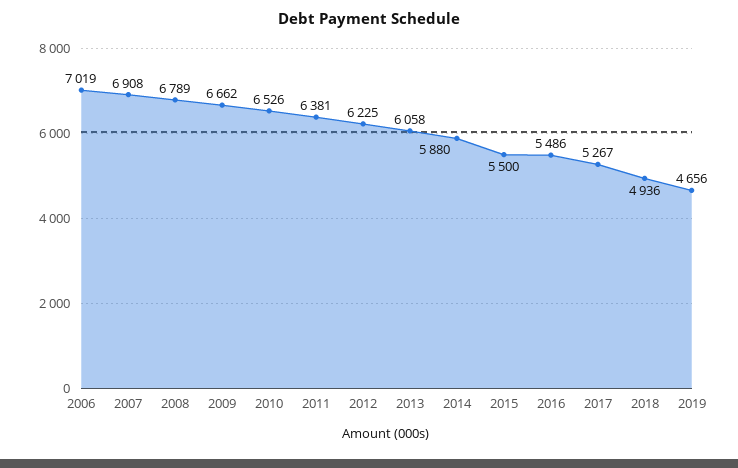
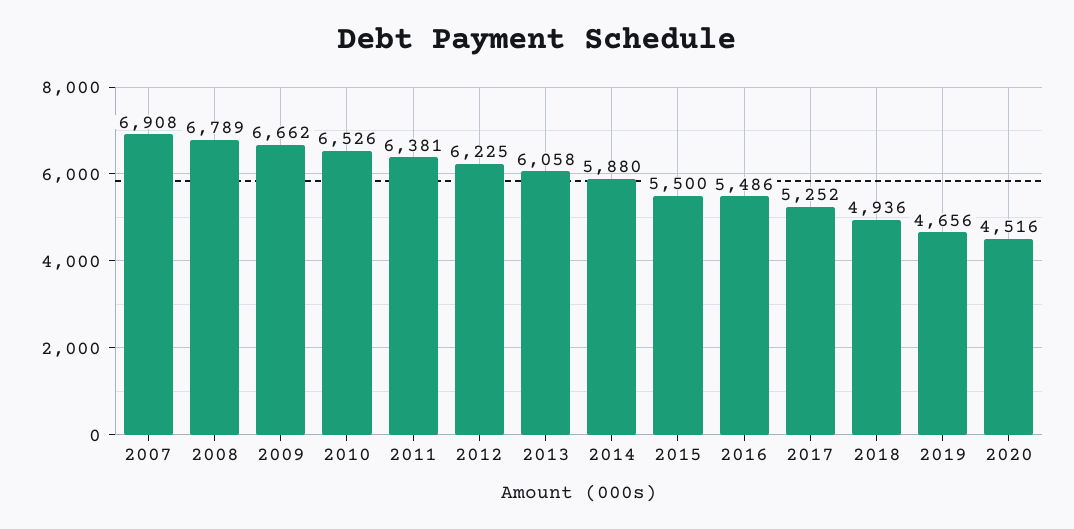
2006: 7019 -> none
2017: 5267 -> 5252
2020: none -> 4516

